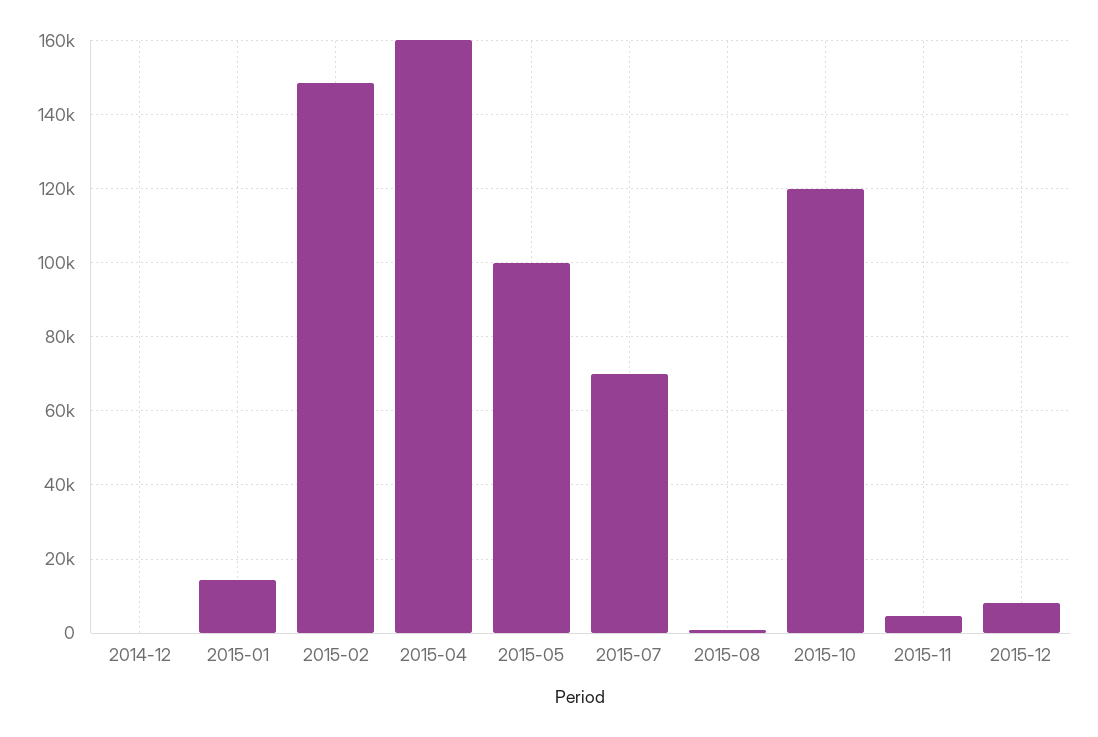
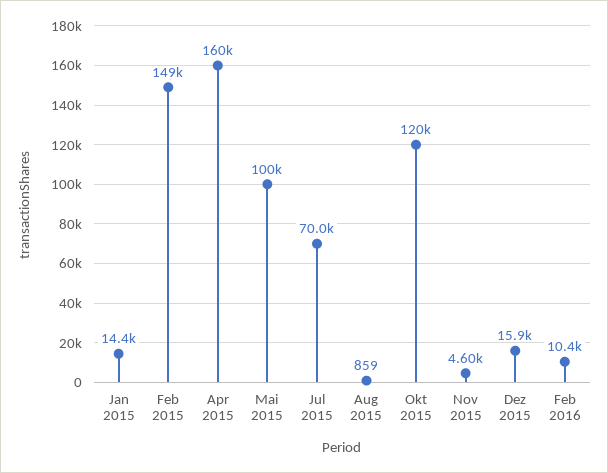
2014-12: 0 -> none
2015-12: 8000 -> 15900
Feb 2016: none -> 10400

